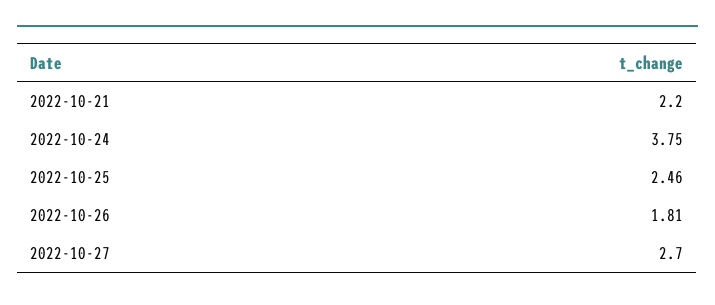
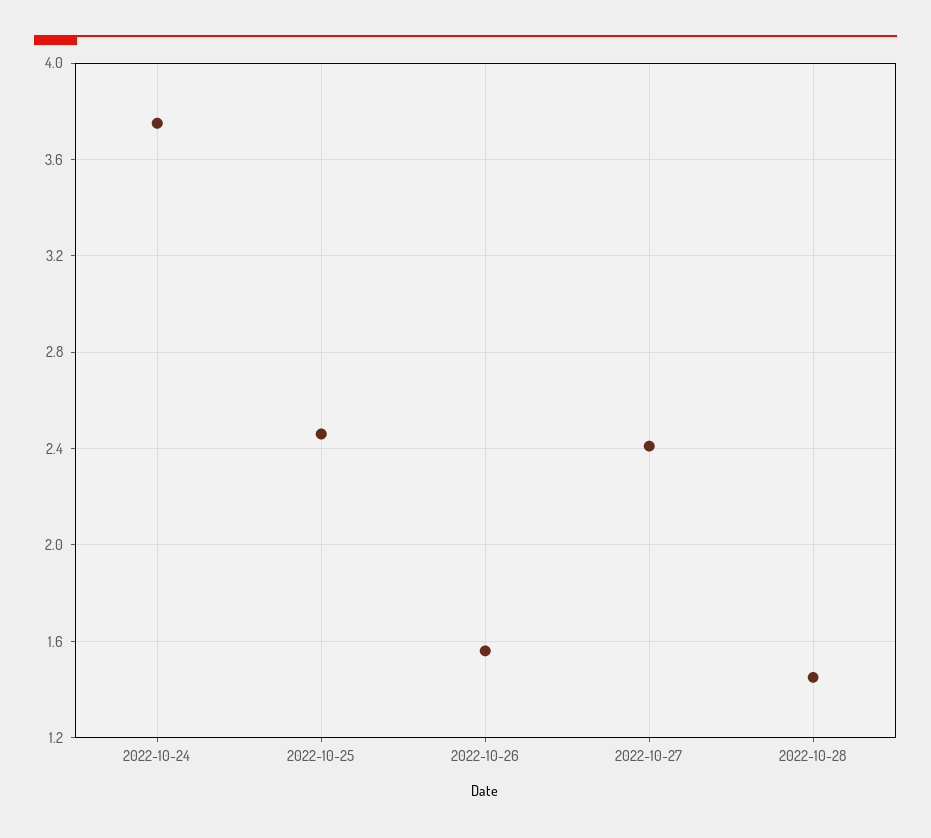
2022-10-21: 2.2 -> none
2022-10-26: 1.81 -> 1.55
2022-10-27: 2.7 -> 2.4
2022-10-28: none -> 1.45

